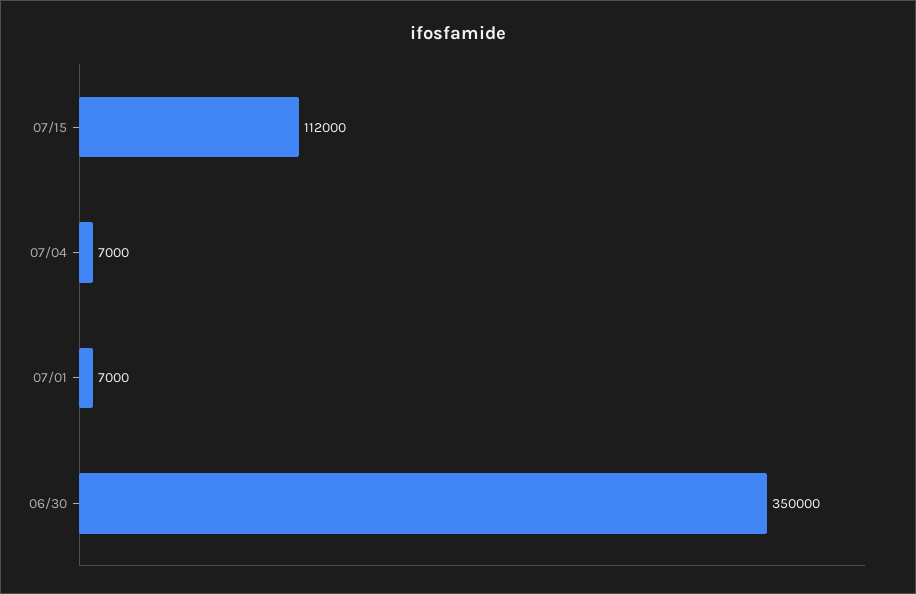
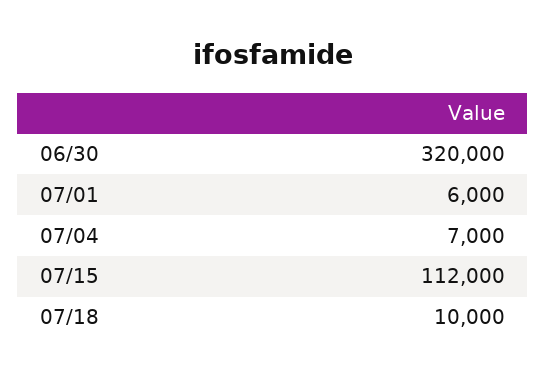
07/01: 7000 -> 6000
06/30: 350000 -> 320000
07/18: none -> 10000

